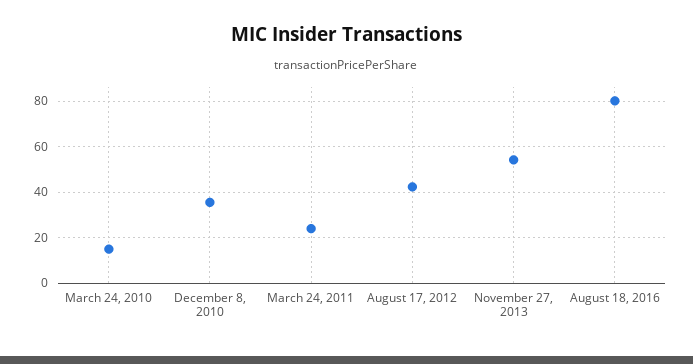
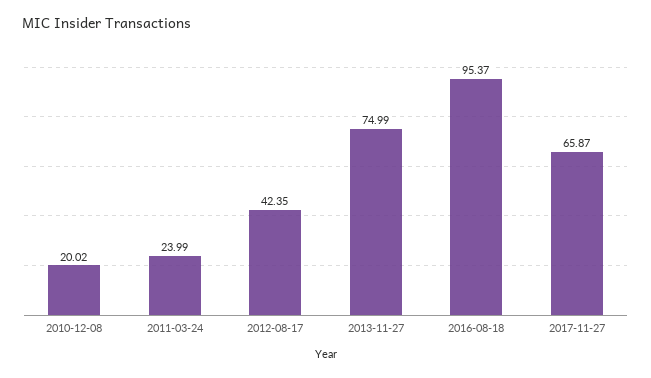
March 24, 2010: 15 -> none
December 8, 2010: 35 -> 20.02
November 27, 2013: 55 -> 74.99
August 18, 2016: 80 -> 95.37
2017-11-27: none -> 65.87

